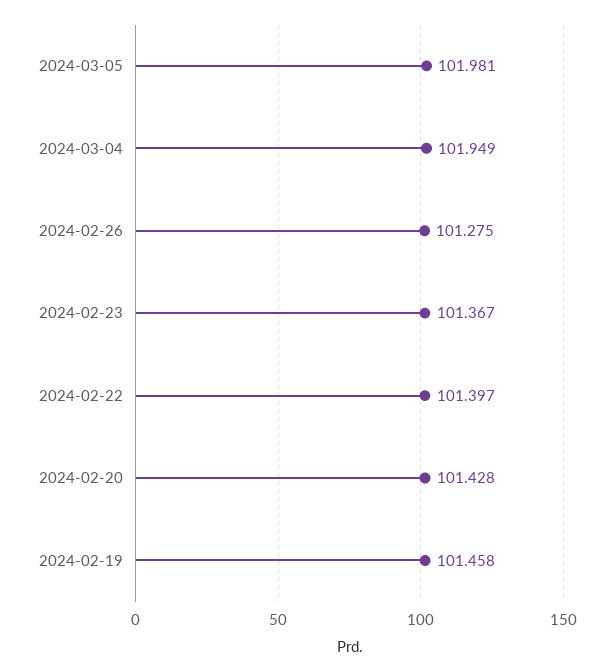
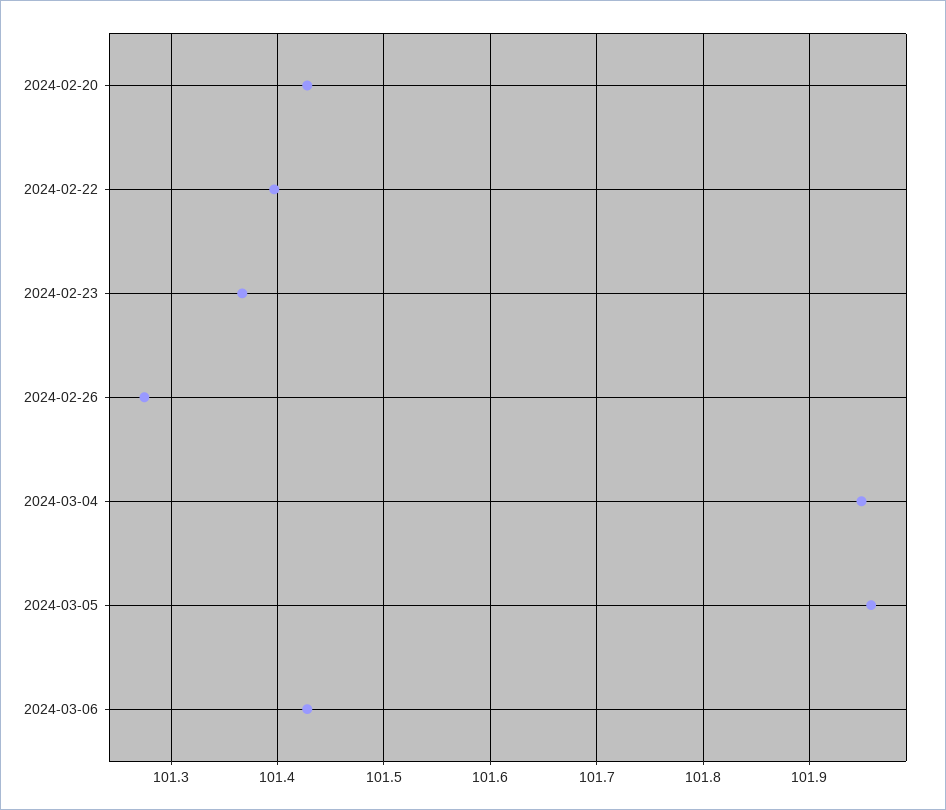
2024-03-05: 101.981 -> 101.96
2024-02-19: 101.458 -> none
2024-03-06: none -> 101.43

